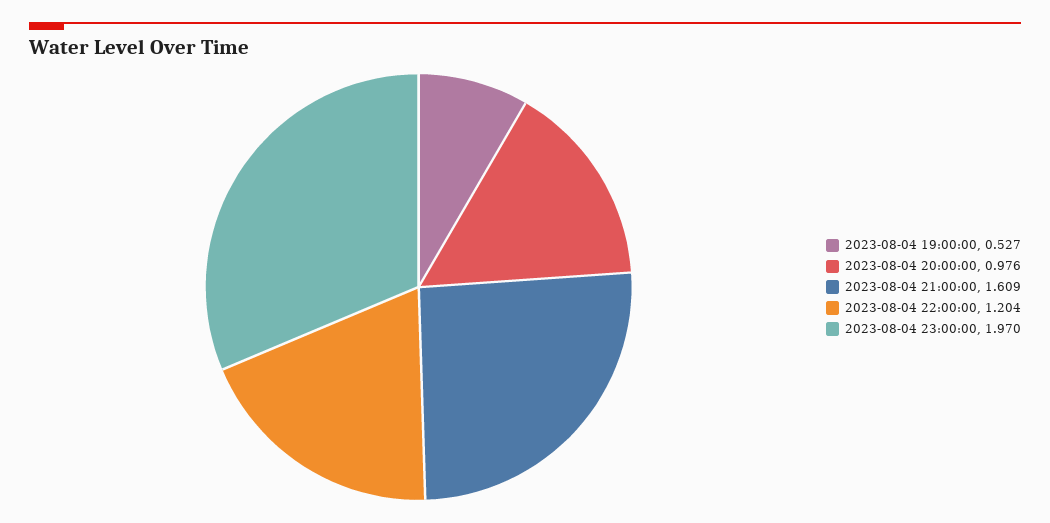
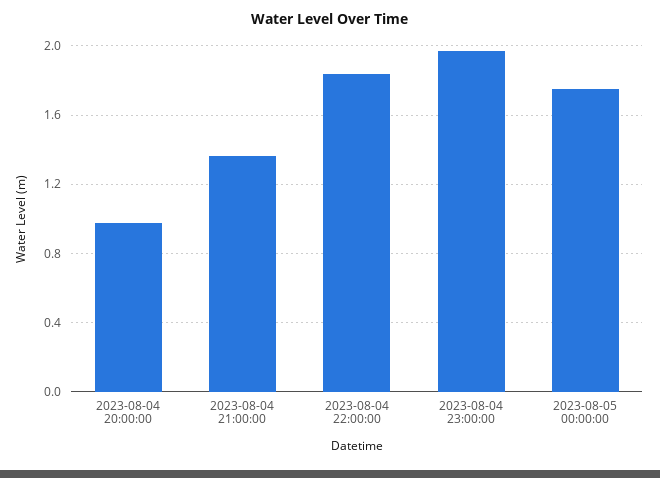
2023-08-04 19:00:00: 0.527 -> none
2023-08-04 21:00:00: 1.609 -> 1.35
2023-08-04 22:00:00: 1.204 -> 1.85
2023-08-05 00:00:00: none -> 1.75

